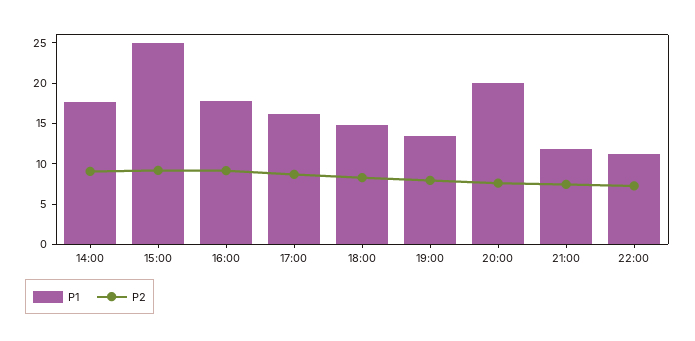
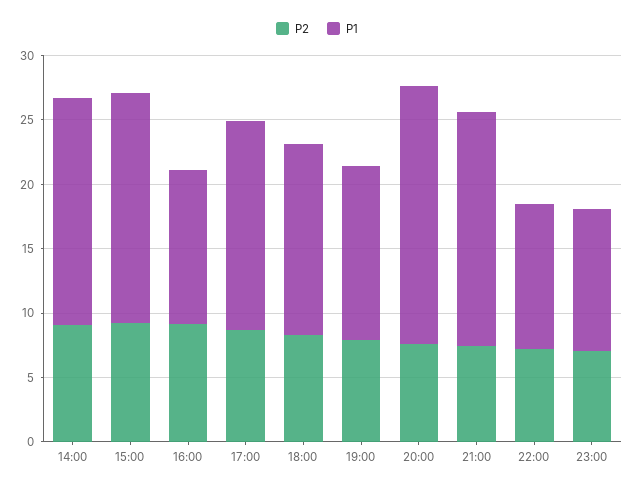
P1, 15:00: 25 -> 18
P1, 16:00: 18 -> 12
P1, 21:00: 12 -> 18
P2, 23:00: none -> 7
P1, 23:00: none -> 11

